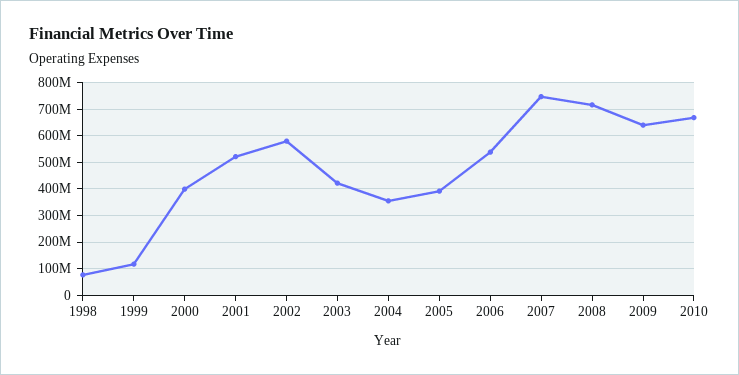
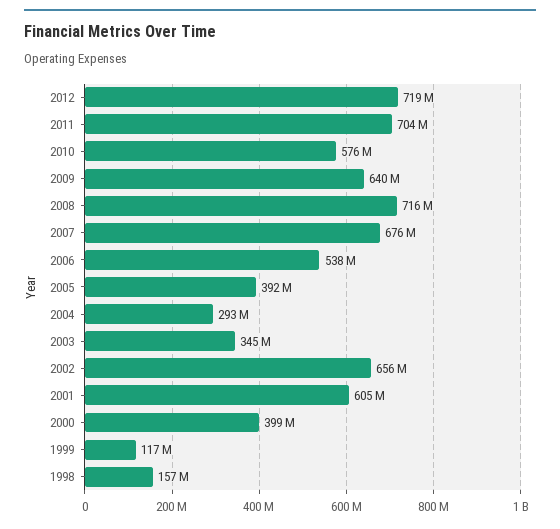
1998: 75000000 -> 157000000
2001: 525000000 -> 605000000
2002: 575000000 -> 656000000
2003: 425000000 -> 345000000
2004: 350000000 -> 293000000
2007: 750000000 -> 676000000
2010: 675000000 -> 576000000
2012: none -> 719000000
2011: none -> 704000000

